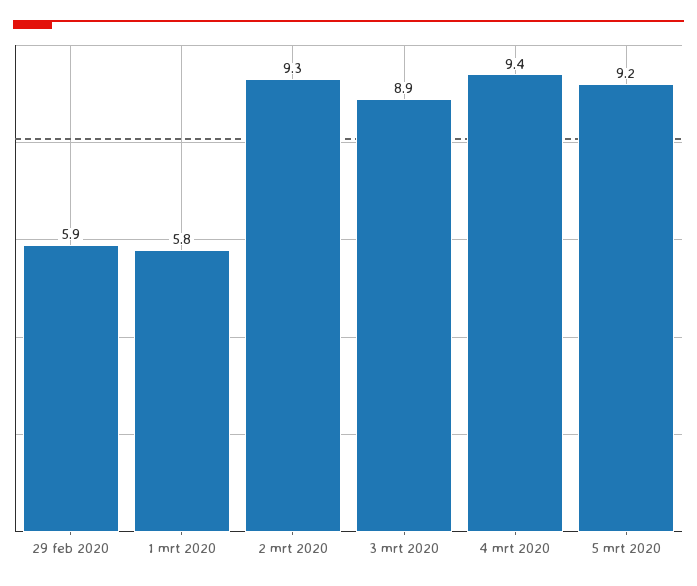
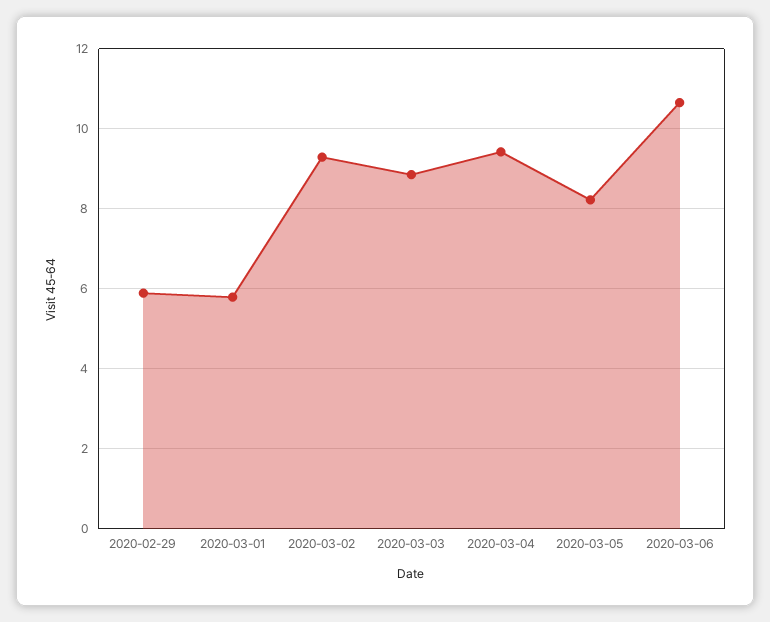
5 mrt 2020: 9.2 -> 8.2
2020-03-06: none -> 10.6

